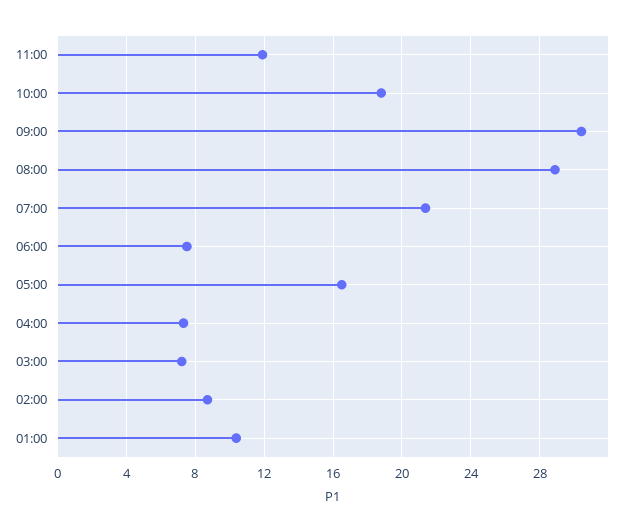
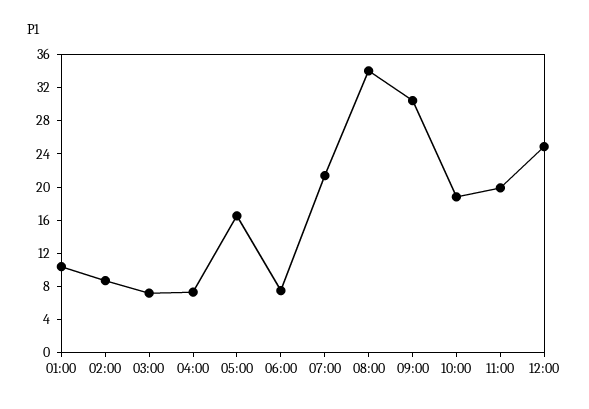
11:00: 12 -> 20
08:00: 29 -> 34
12:00: none -> 25

